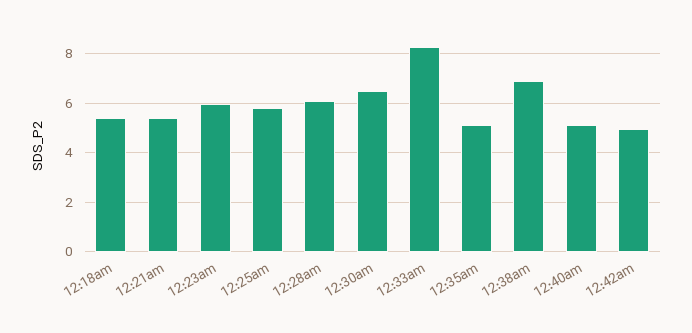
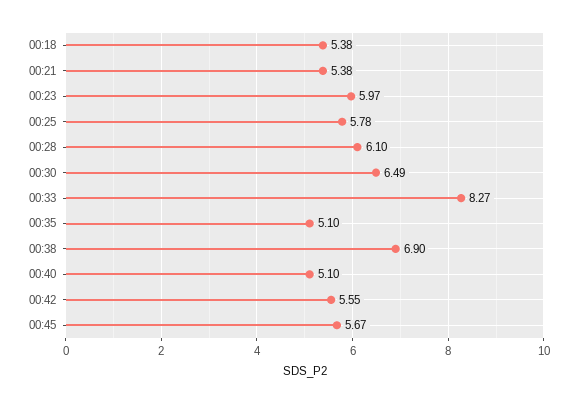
12:42am: 5 -> 5.55
00:45: none -> 5.67

